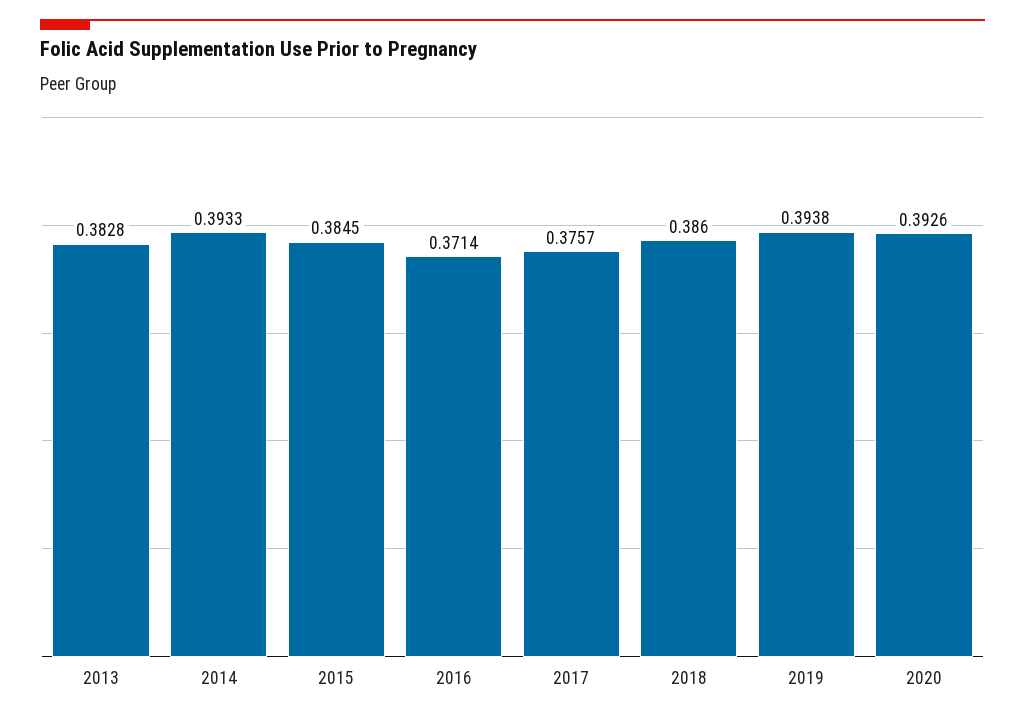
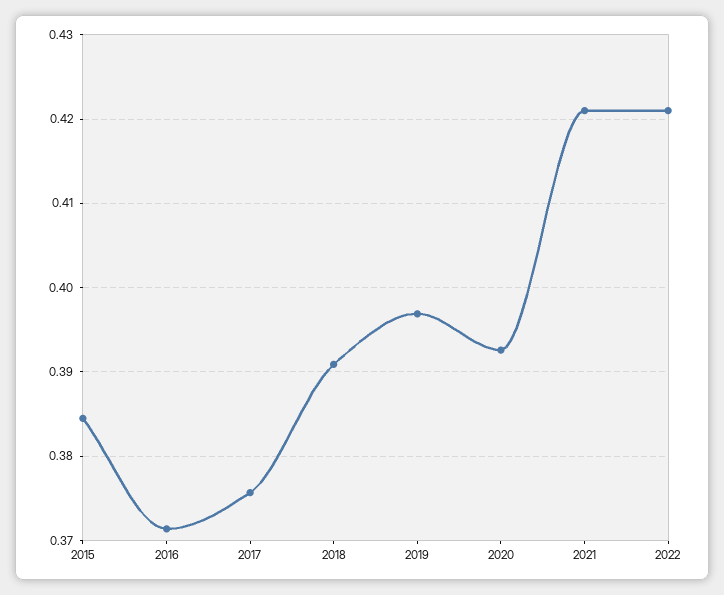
2013: 0.3828 -> none
2014: 0.3933 -> none
2018: 0.386 -> 0.391
2019: 0.3938 -> 0.397
2021: none -> 0.421
2022: none -> 0.421

